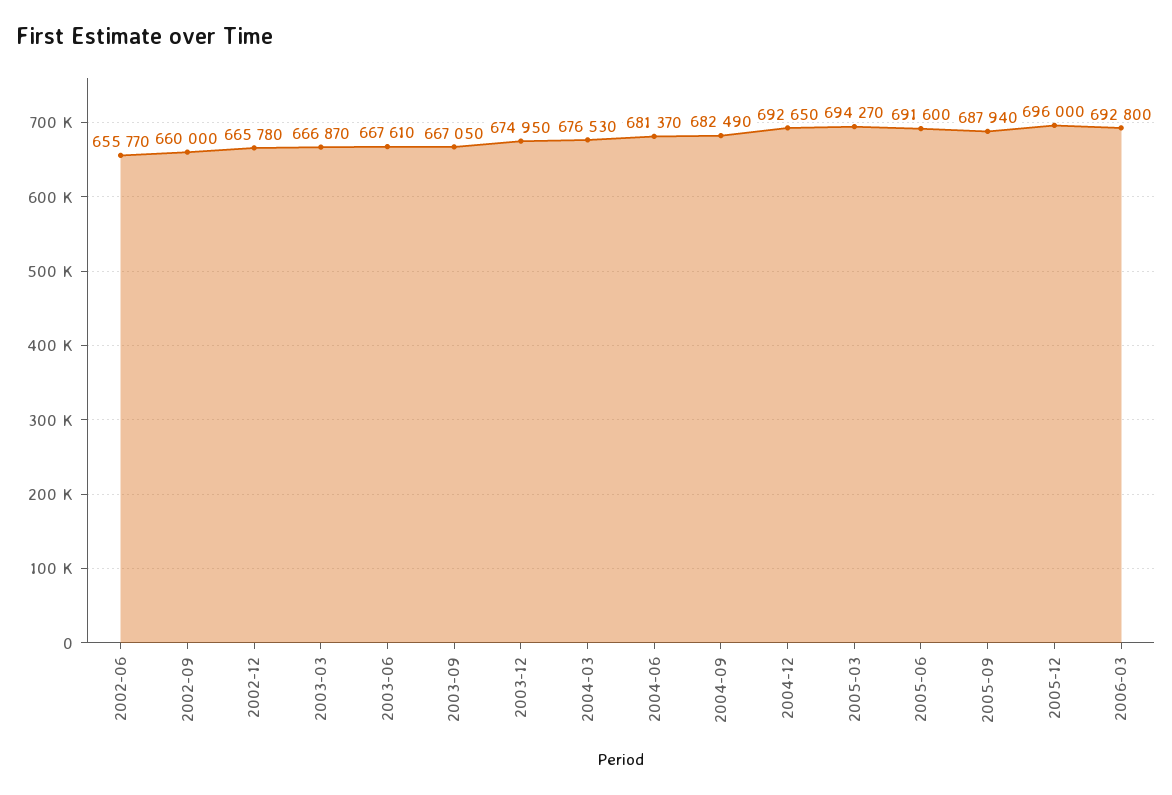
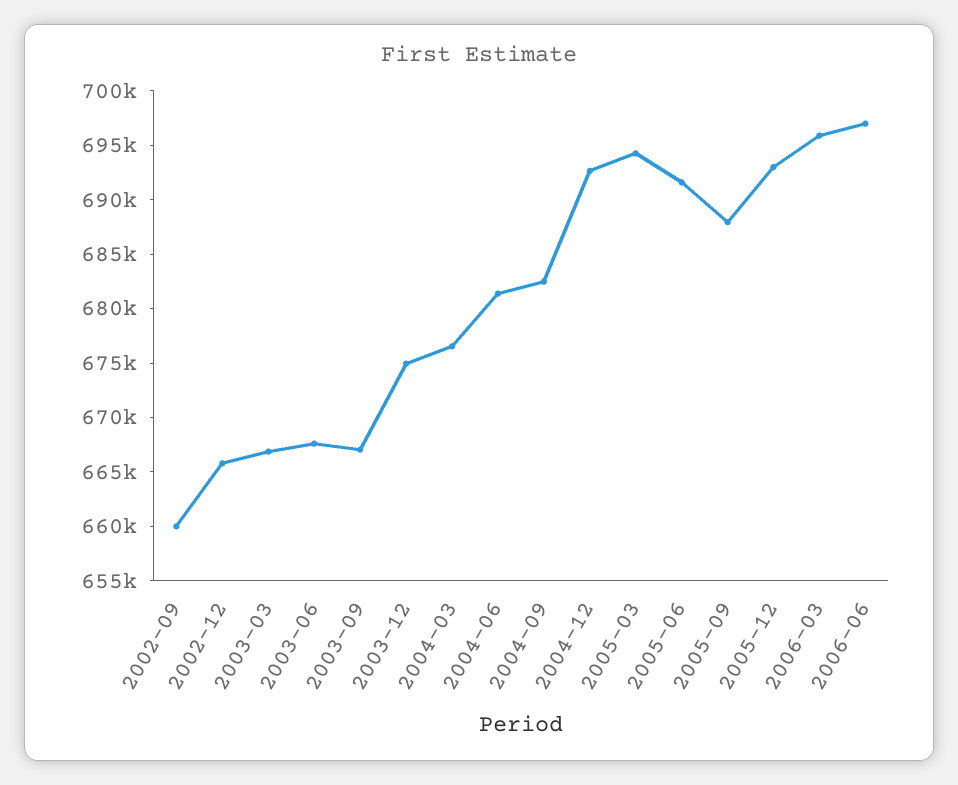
2002-06: 655770 -> none
2005-12: 696000 -> 693000
2006-03: 692800 -> 696000
2006-06: none -> 697000

